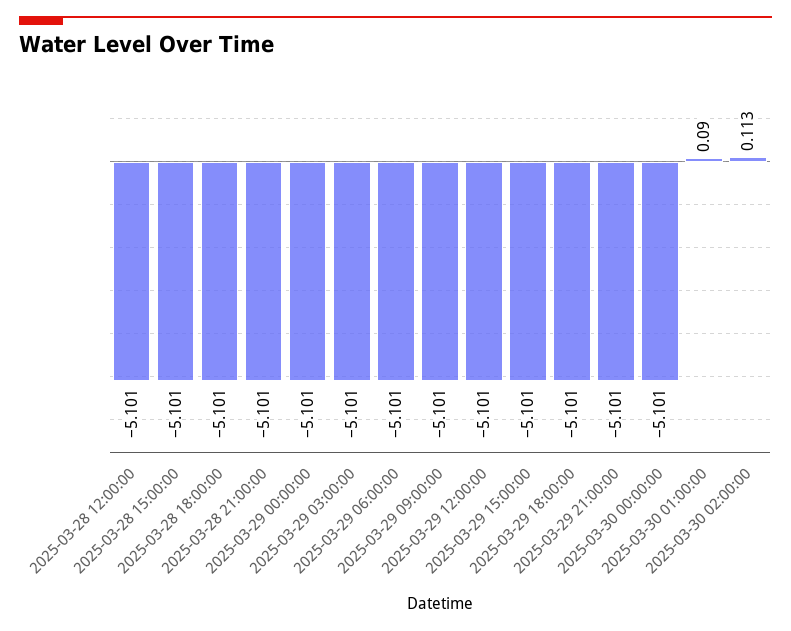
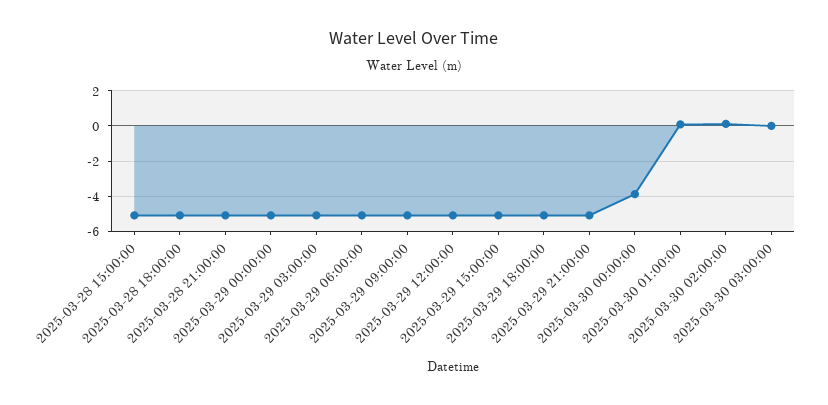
2025-03-28 12:00:00: -5.101 -> none
2025-03-30 00:00:00: -5.101 -> -4
2025-03-30 03:00:00: none -> 0

